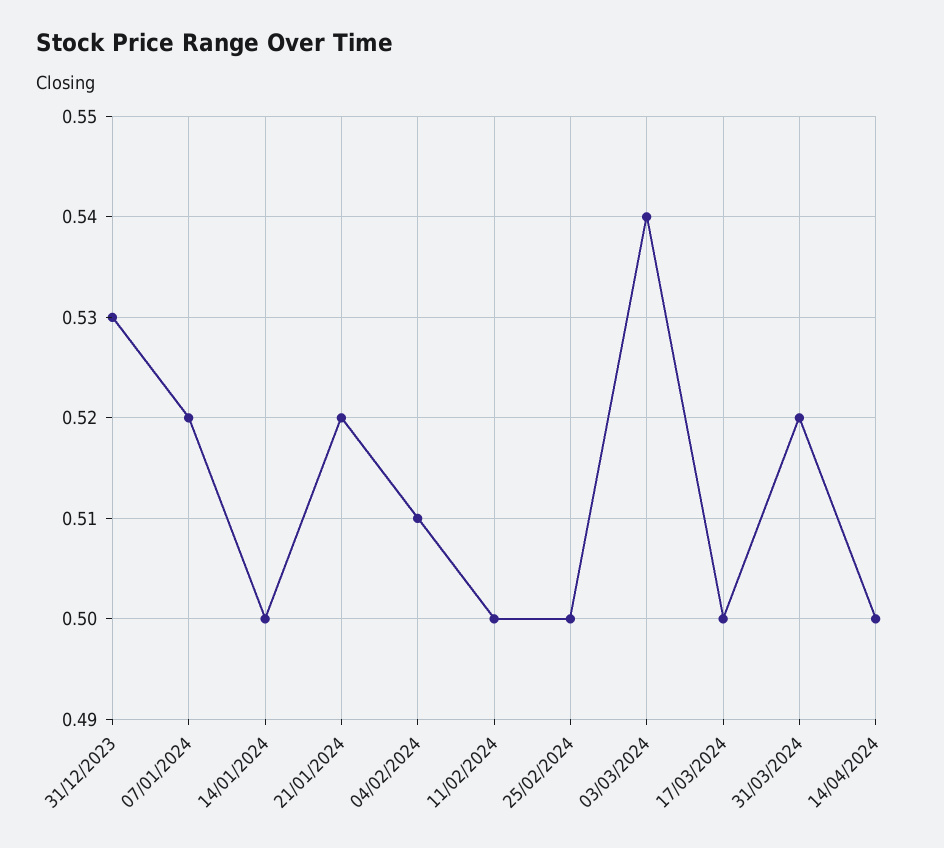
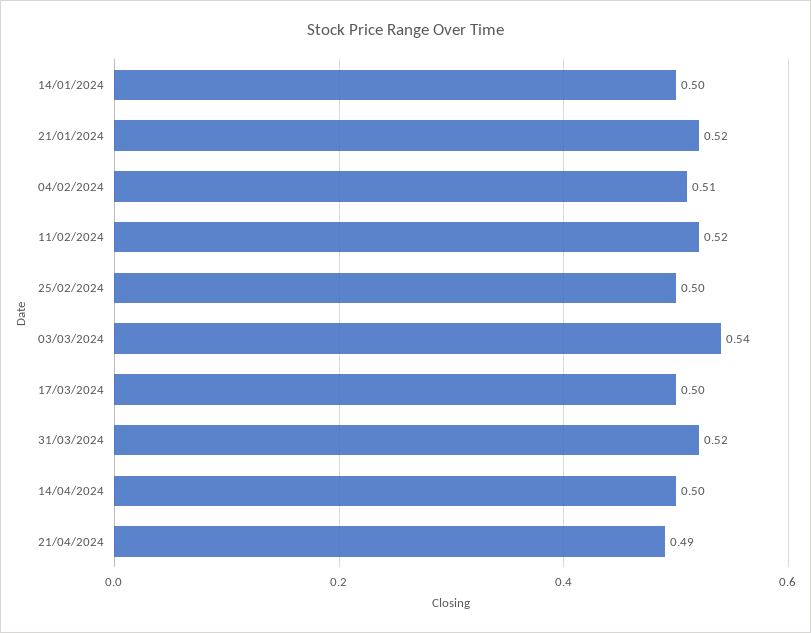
31/12/2023: 0.53 -> none
07/01/2024: 0.52 -> none
11/02/2024: 0.5 -> 0.52
21/04/2024: none -> 0.49

